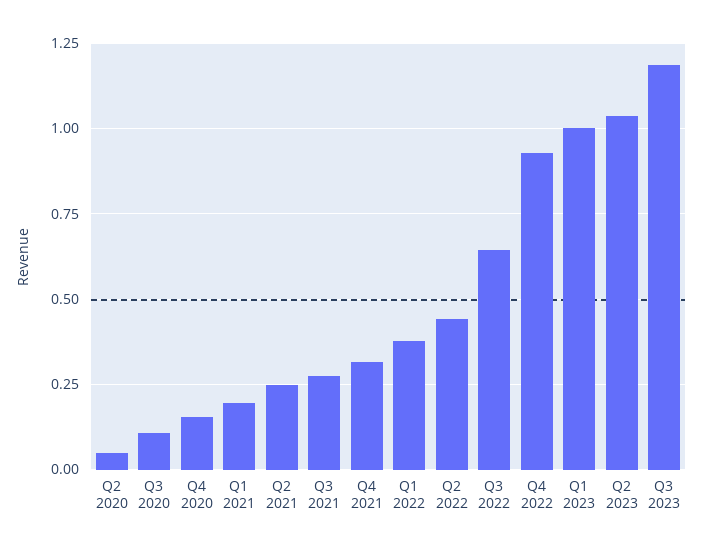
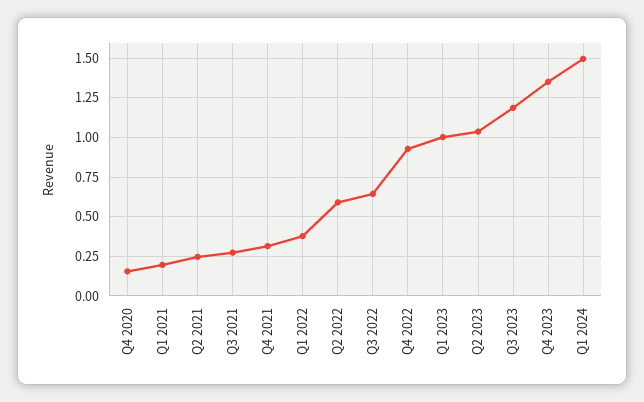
Q2 2020: 0.05 -> none
Q3 2020: 0.1 -> none
Q2 2022: 0.45 -> 0.6
Q4 2023: none -> 1.35
Q1 2024: none -> 1.5

